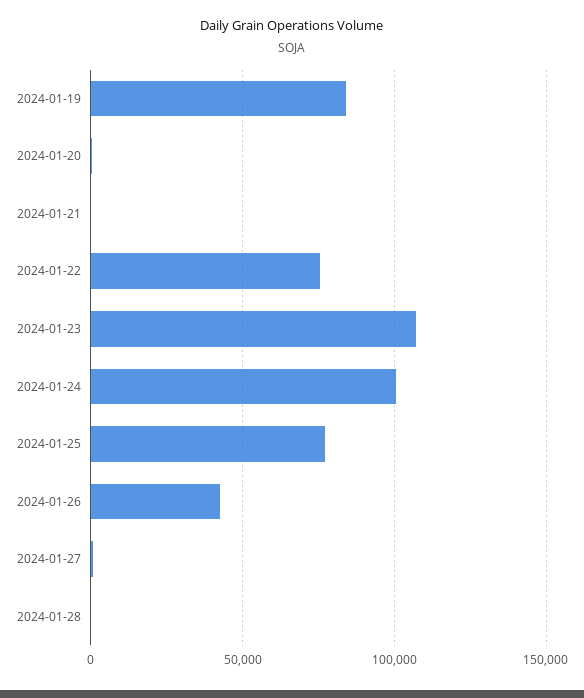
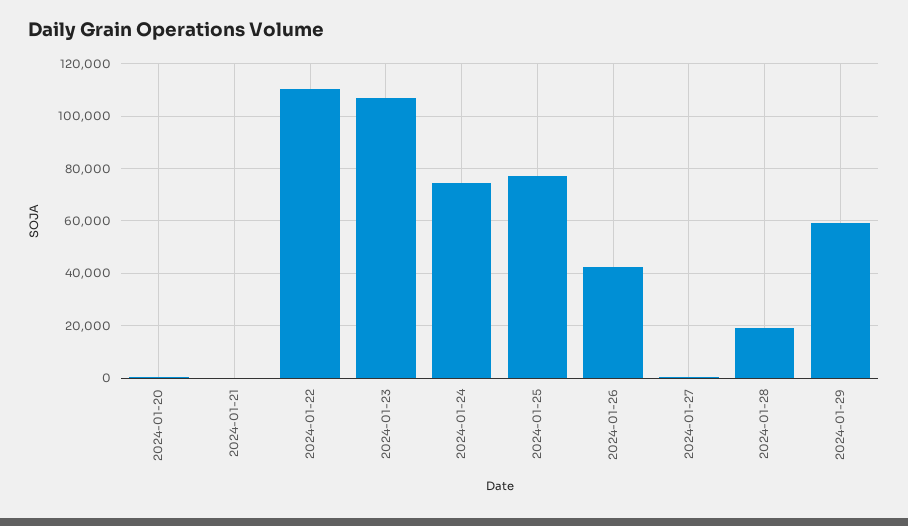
2024-01-19: 85000 -> none
2024-01-22: 75000 -> 110000
2024-01-24: 100000 -> 75000
2024-01-28: 0 -> 20000
2024-01-29: none -> 60000

